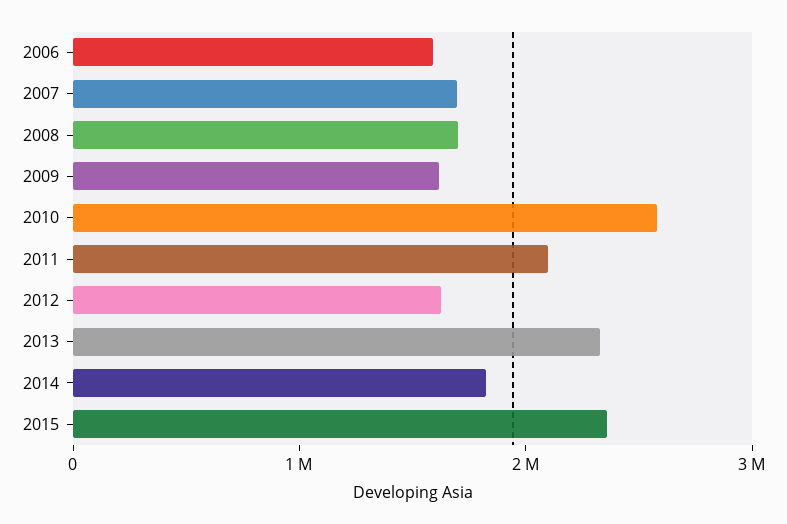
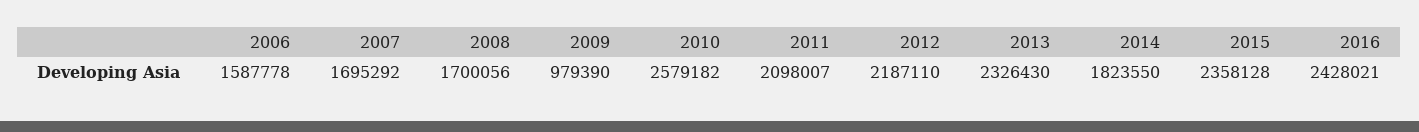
2009: 1600000 -> 979390
2012: 1600000 -> 2187110
2016: none -> 2428021

